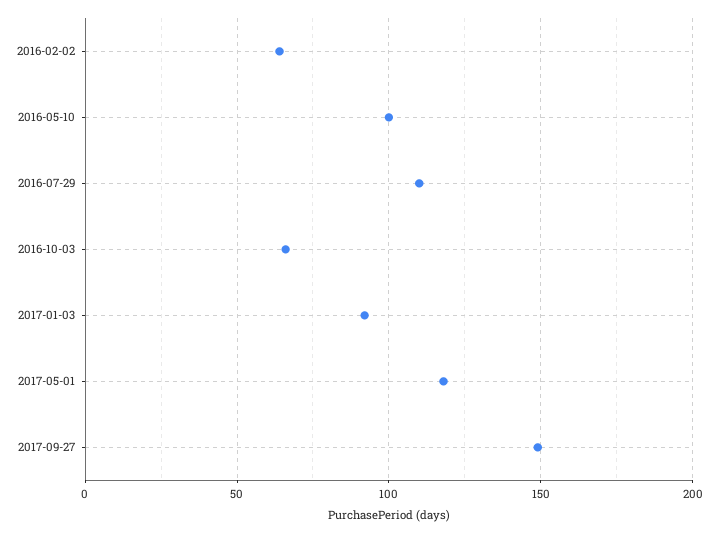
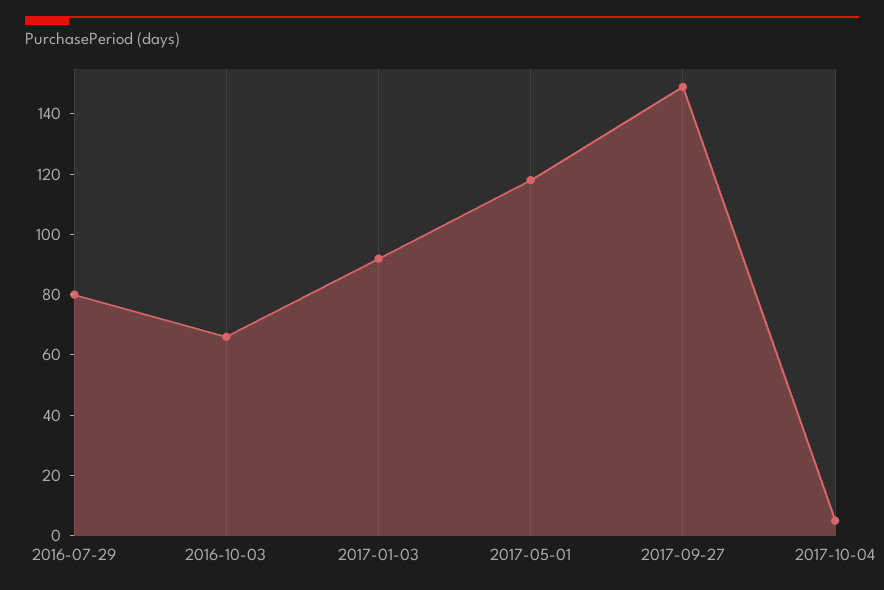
2016-02-02: 65 -> none
2016-05-10: 100 -> none
2016-07-29: 110 -> 80
2017-10-04: none -> 5

